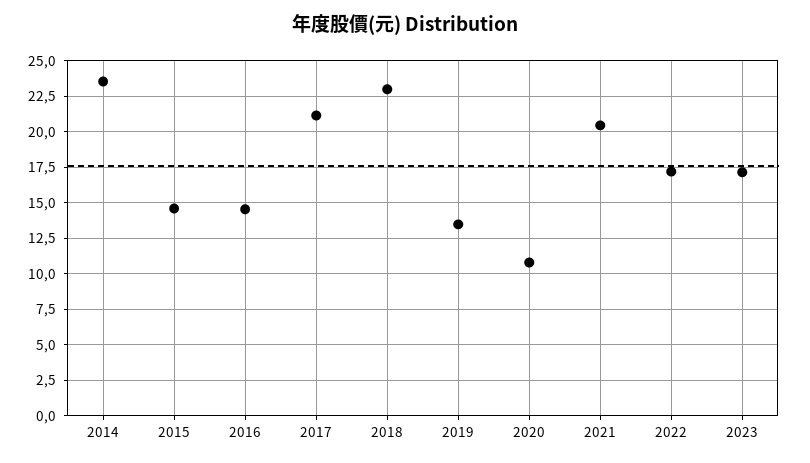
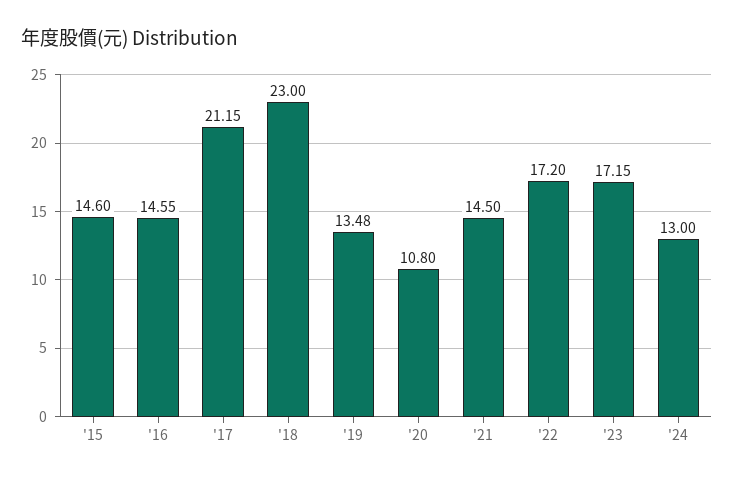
2014: 23.5 -> none
2021: 20.5 -> 14.5
'24: none -> 13

